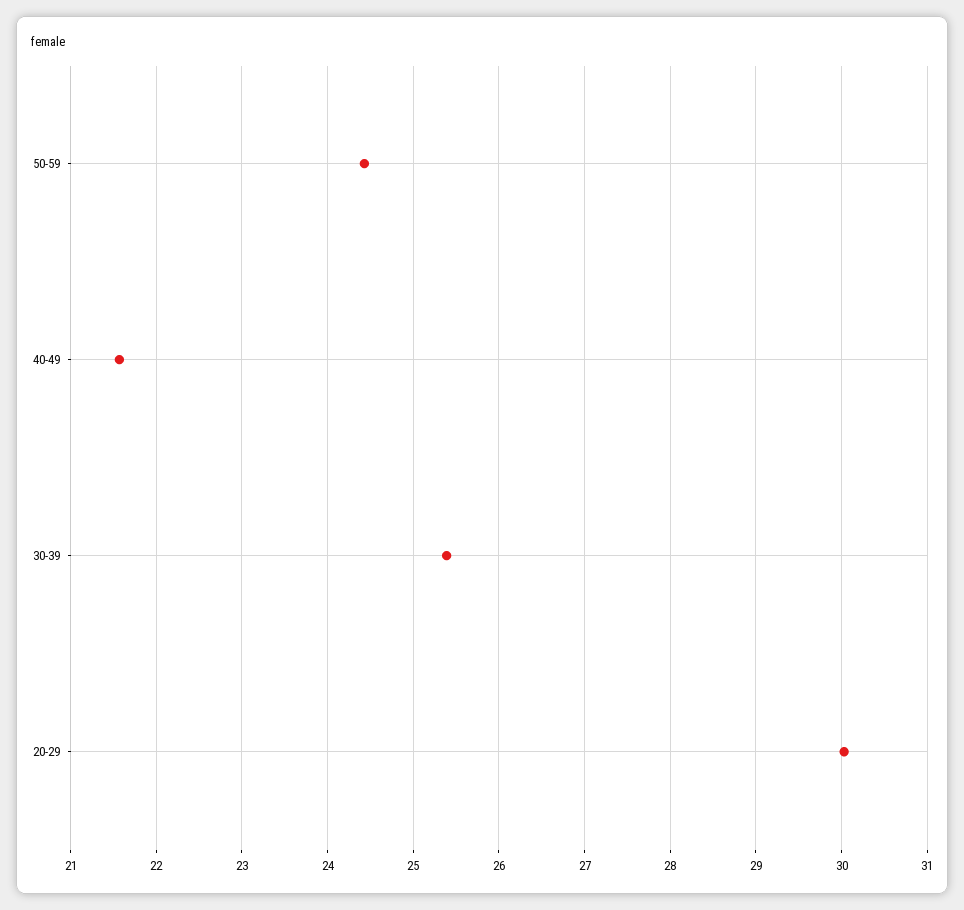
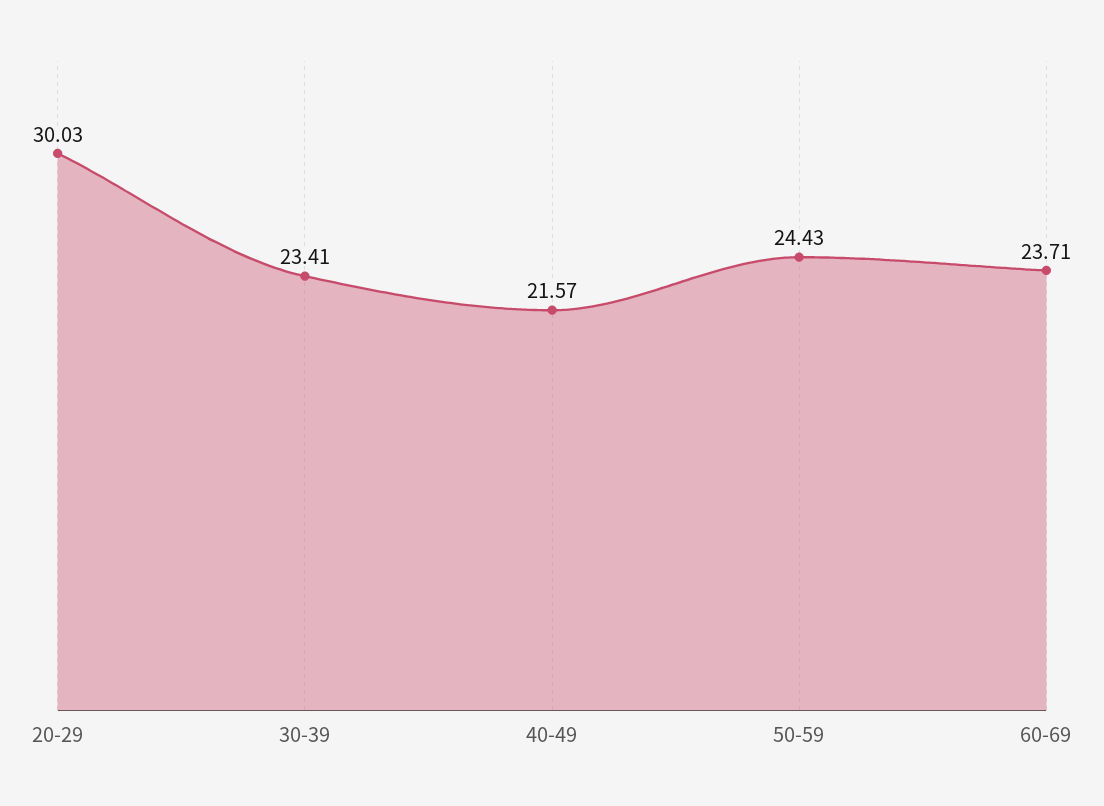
30-39: 25.4 -> 23.41
60-69: none -> 23.71

